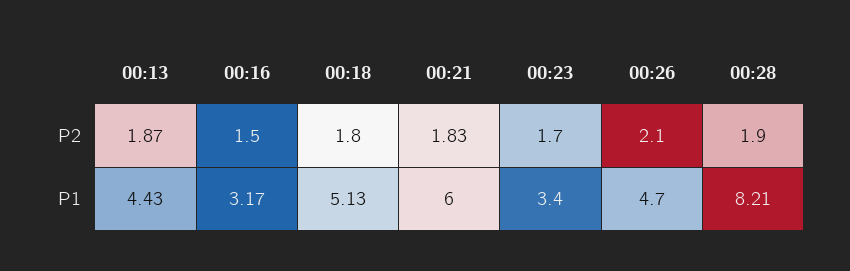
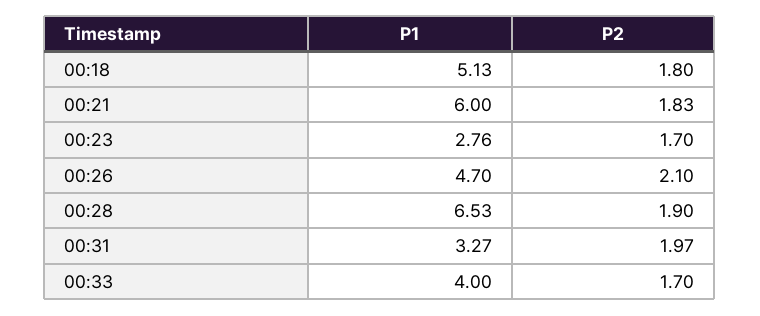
00:13, P2: 1.87 -> none
00:16, P2: 1.5 -> none
00:13, P1: 4.43 -> none
00:16, P1: 3.17 -> none
00:23, P1: 3.4 -> 2.76
00:28, P1: 8.21 -> 6.53
00:31, P1: none -> 3.27
00:31, P2: none -> 1.97
00:33, P1: none -> 4
00:33, P2: none -> 1.7

